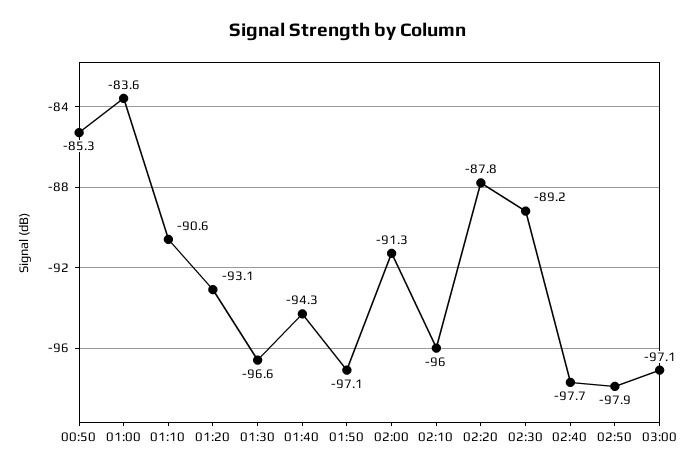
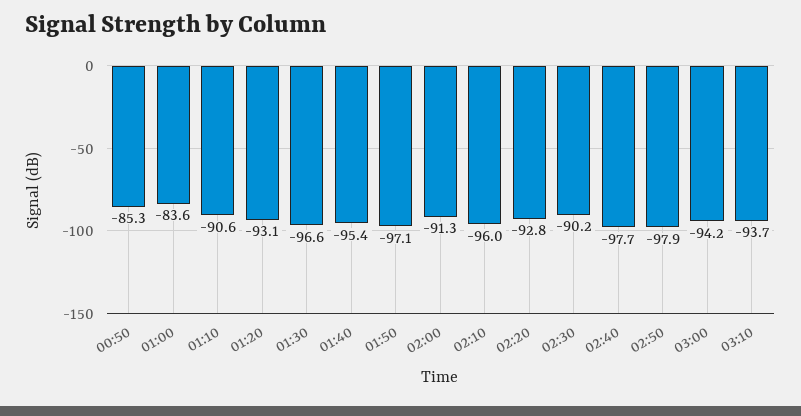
01:40: -94.3 -> -95.4
02:20: -87.8 -> -92.8
02:30: -89.2 -> -90.2
03:00: -97.1 -> -94.2
03:10: none -> -93.7

